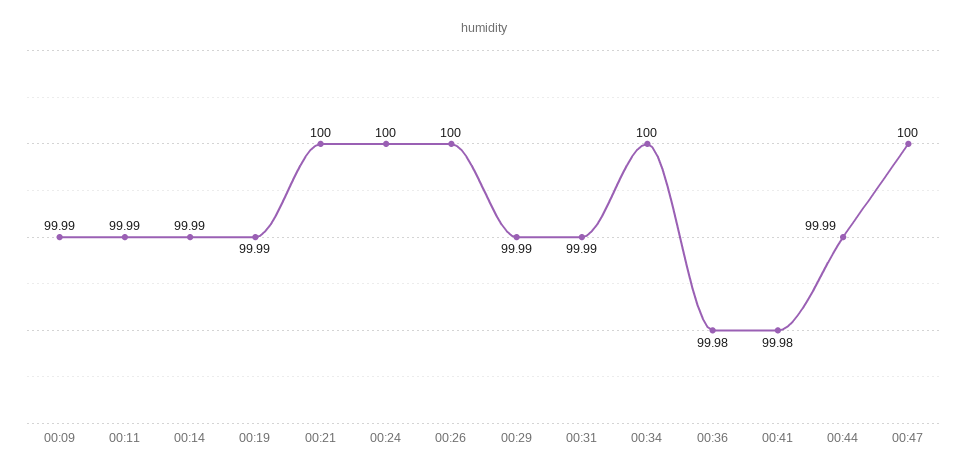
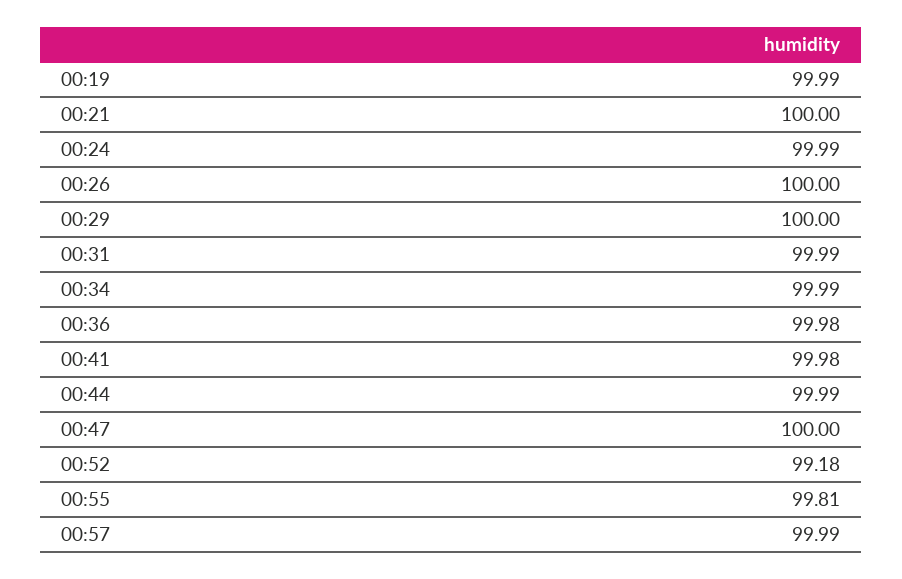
00:09: 99.99 -> none
00:11: 99.99 -> none
00:14: 99.99 -> none
00:24: 100 -> 99.99
00:29: 99.99 -> 100
00:34: 100 -> 99.99
00:52: none -> 99.18
00:55: none -> 99.81
00:57: none -> 99.99

